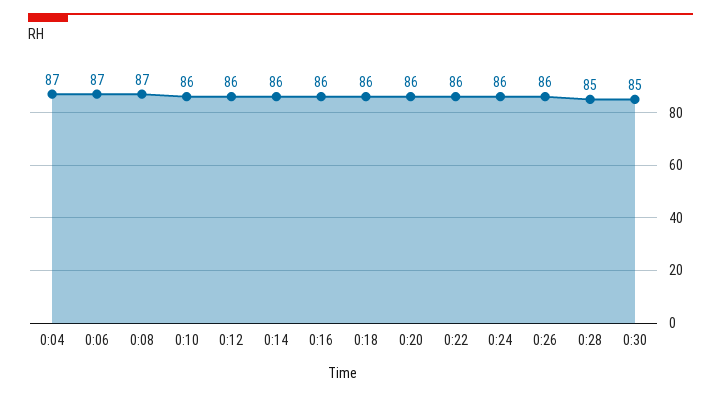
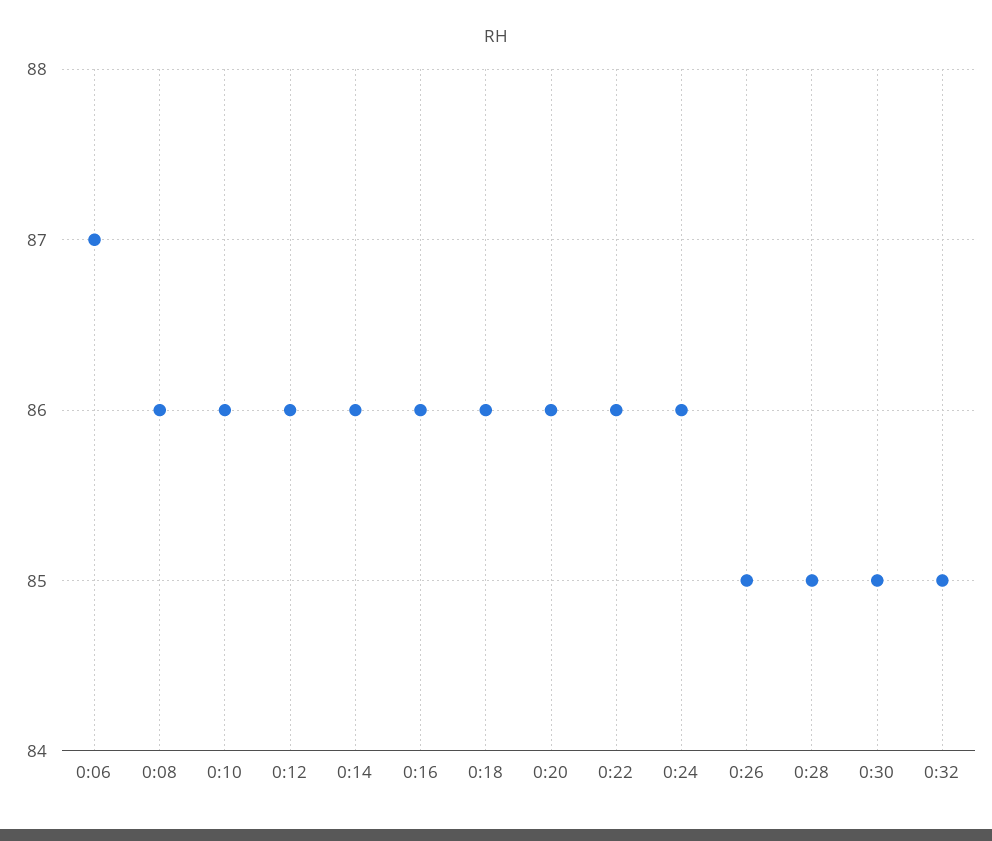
0:04: 87 -> none
0:08: 87 -> 86
0:26: 86 -> 85
0:32: none -> 85

